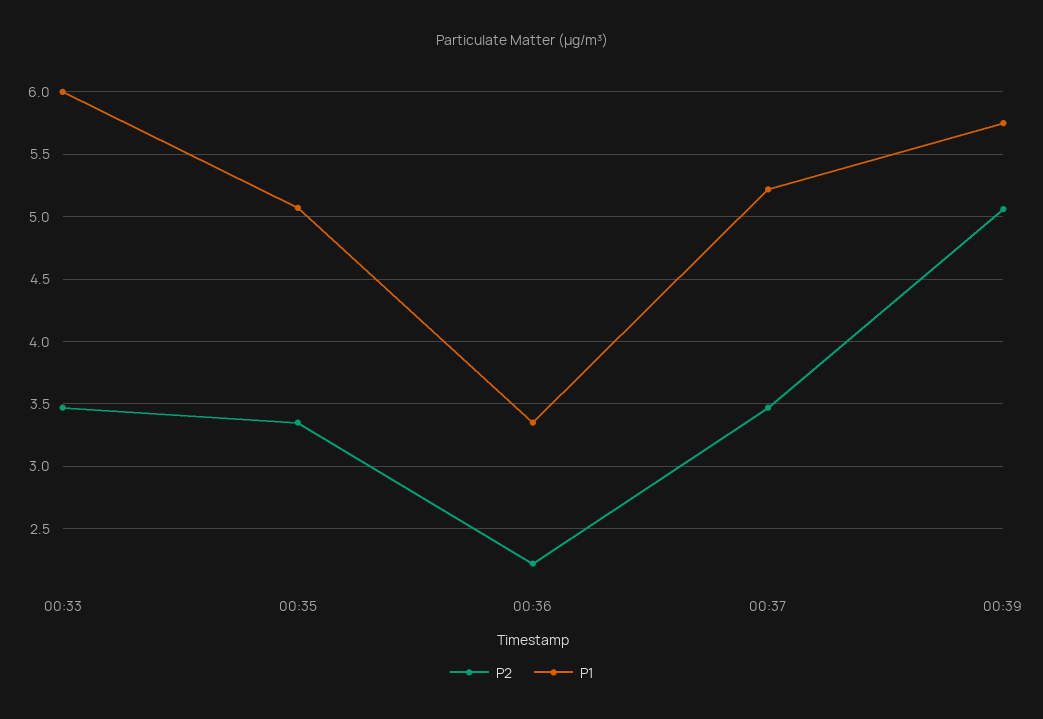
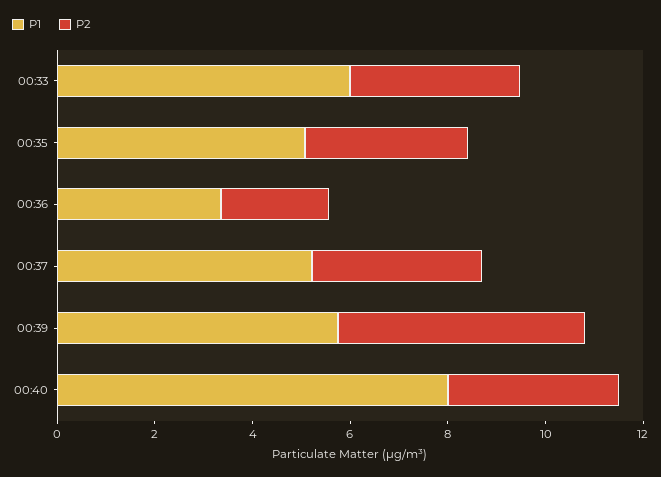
P1, 00:40: none -> 8
P2, 00:40: none -> 3.5

